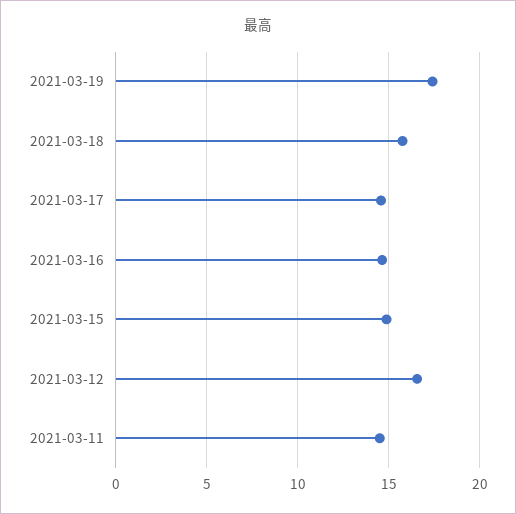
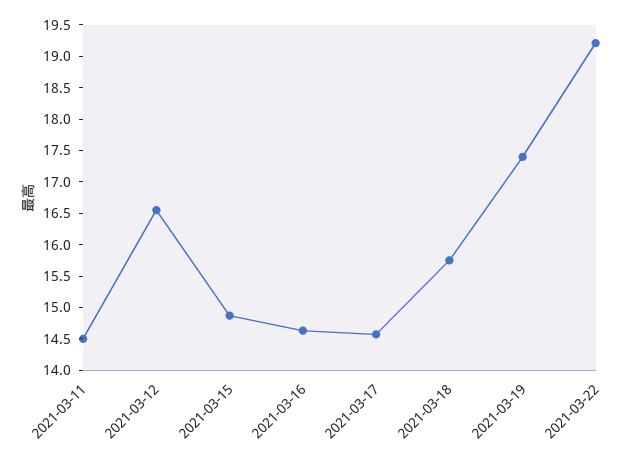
2021-03-22: none -> 19.25

